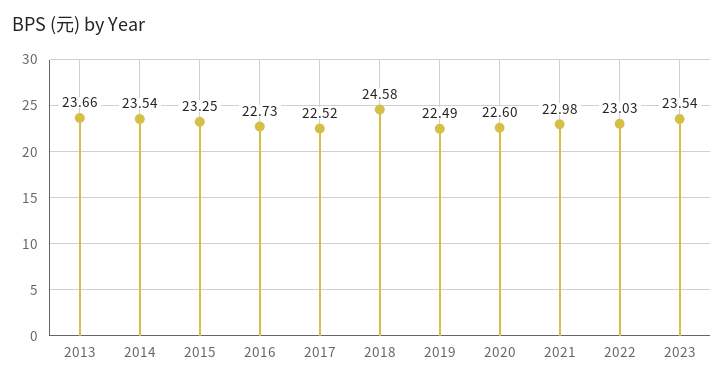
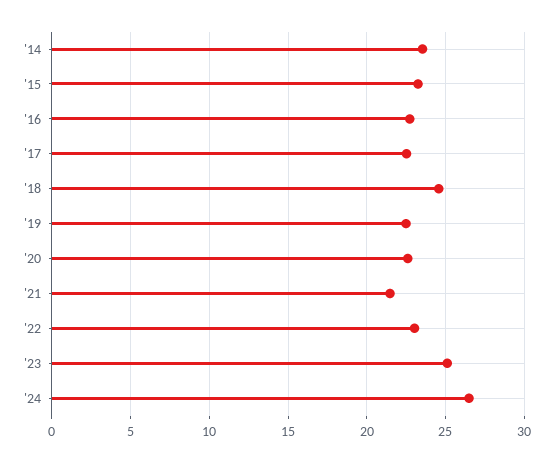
2013: 23.66 -> none
2021: 22.98 -> 21.5
2023: 23.54 -> 25
'24: none -> 26.5

